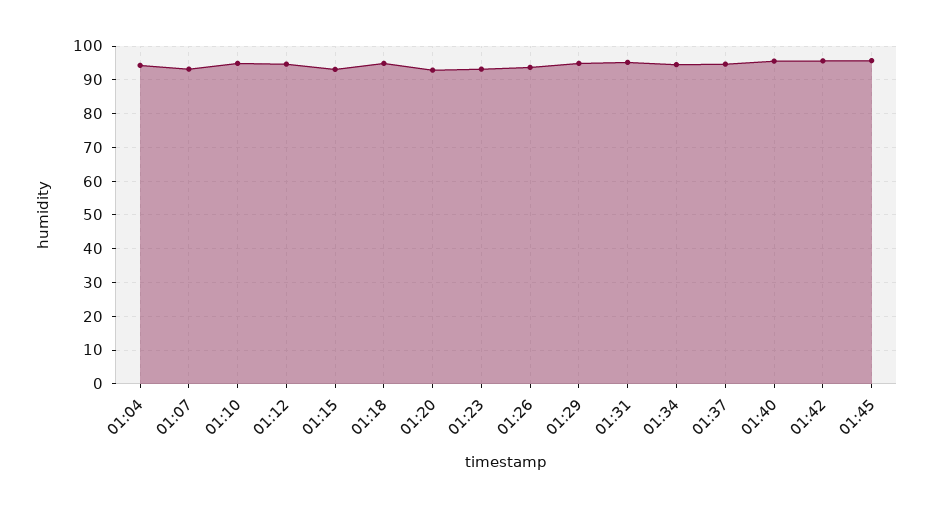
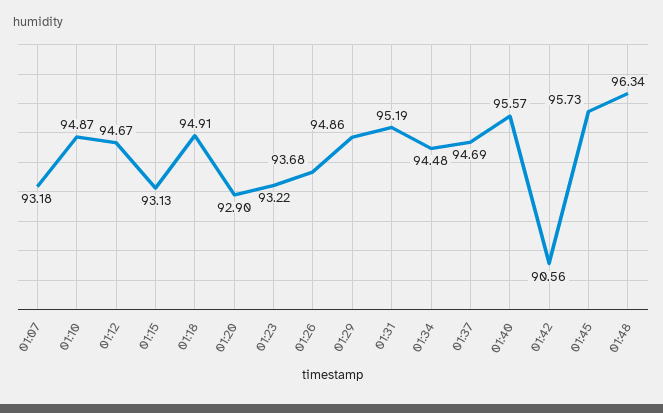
01:04: 94 -> none
01:42: 96 -> 90.56
01:48: none -> 96.34

